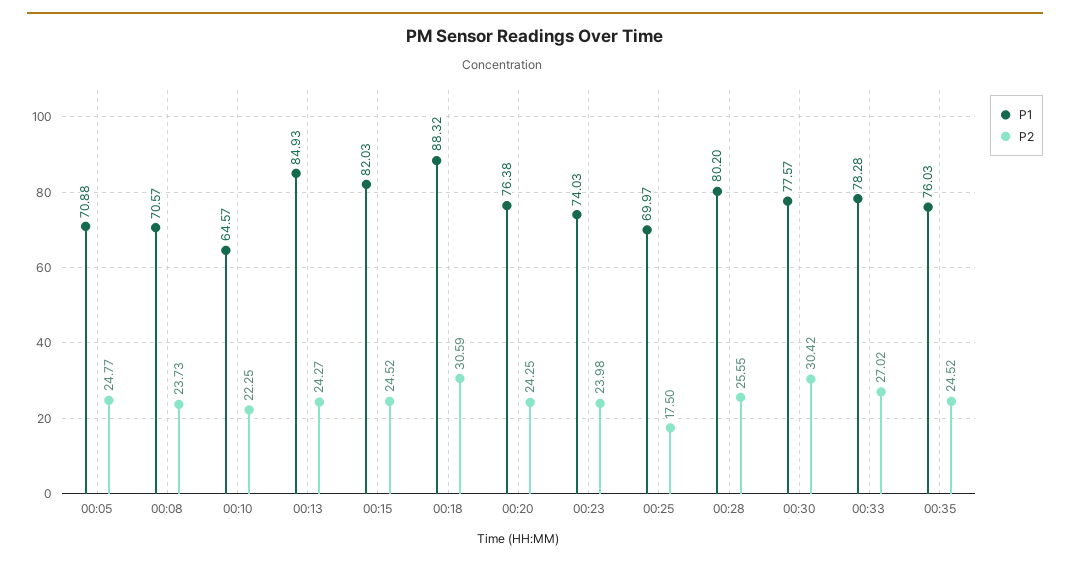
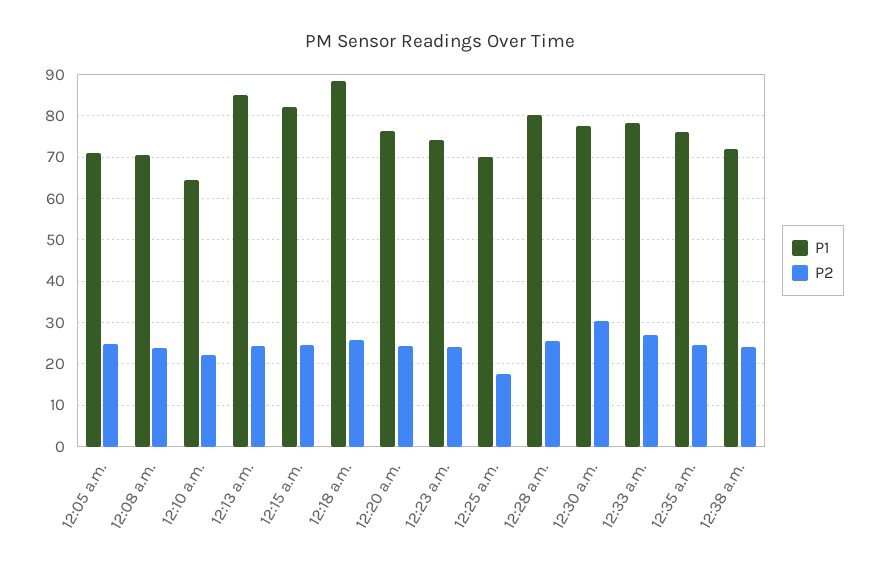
P2, 00:18: 30.59 -> 26
P1, 12:38 a.m.: none -> 72
P2, 12:38 a.m.: none -> 24

